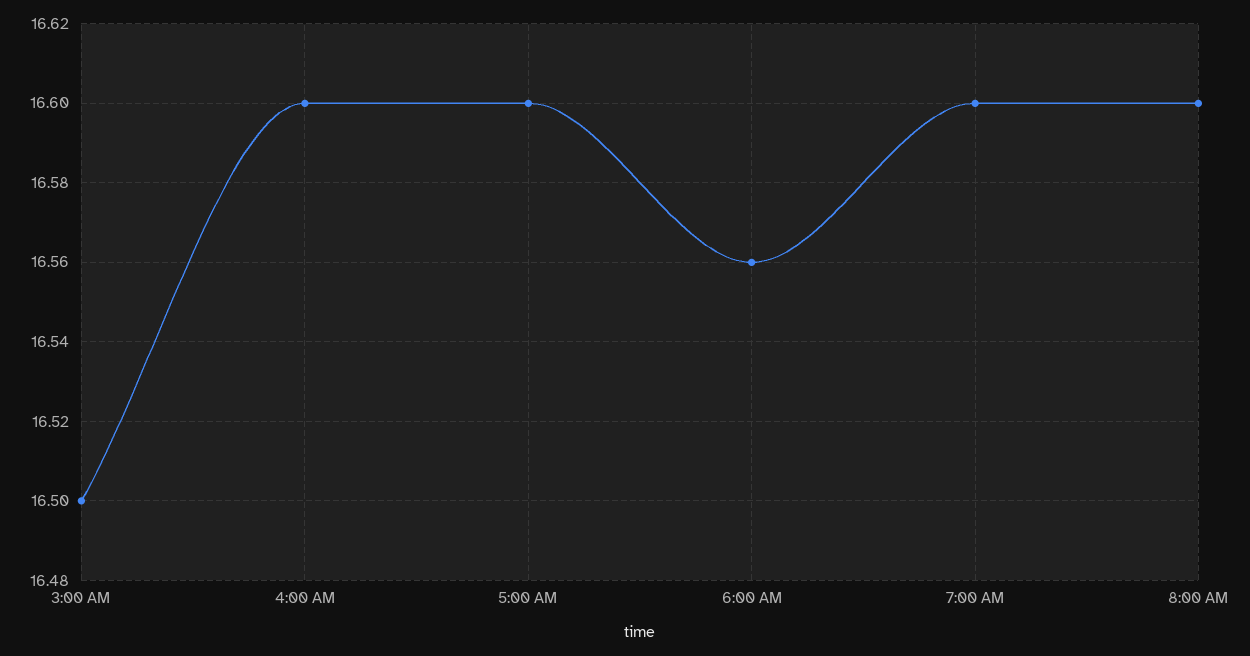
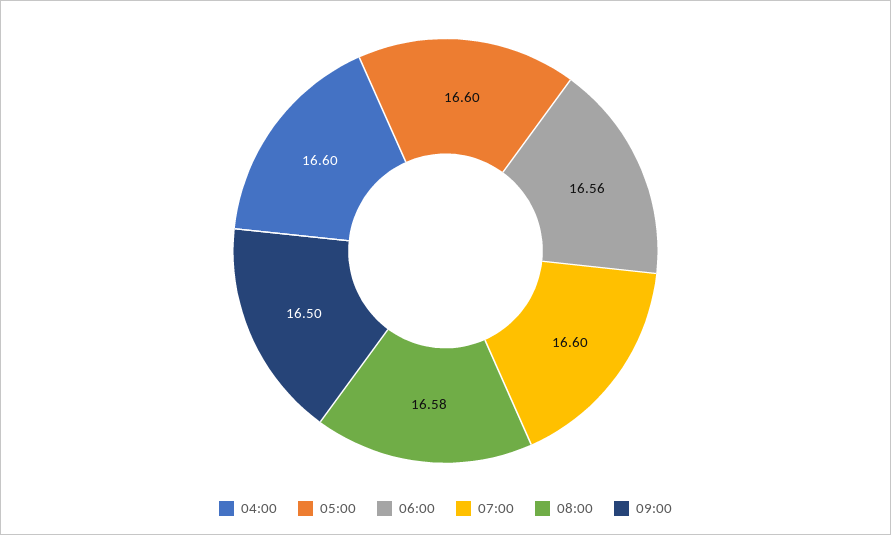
3:00 AM: 16.5 -> none
8:00 AM: 16.6 -> 16.58
09:00: none -> 16.5

